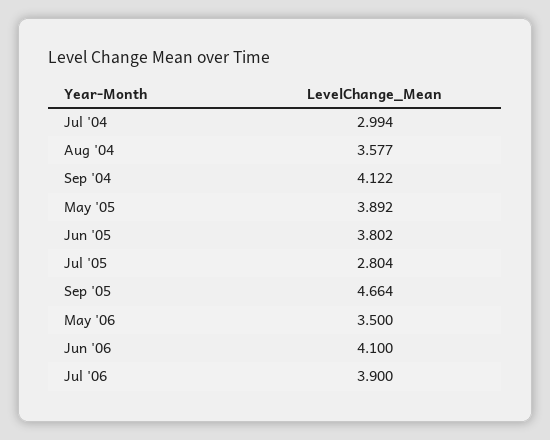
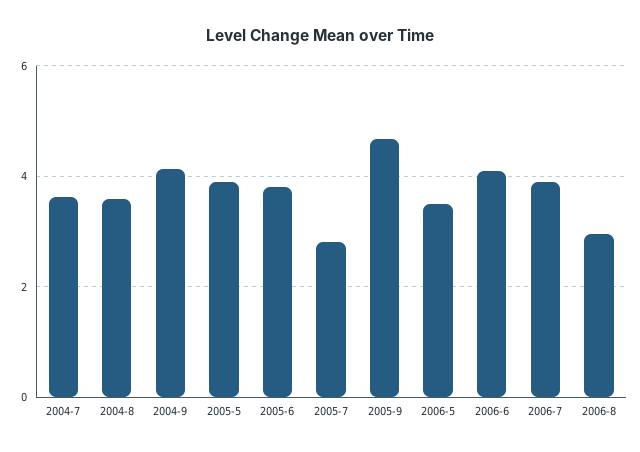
Jul '04: 2.994 -> 3.6
2006-8: none -> 3

